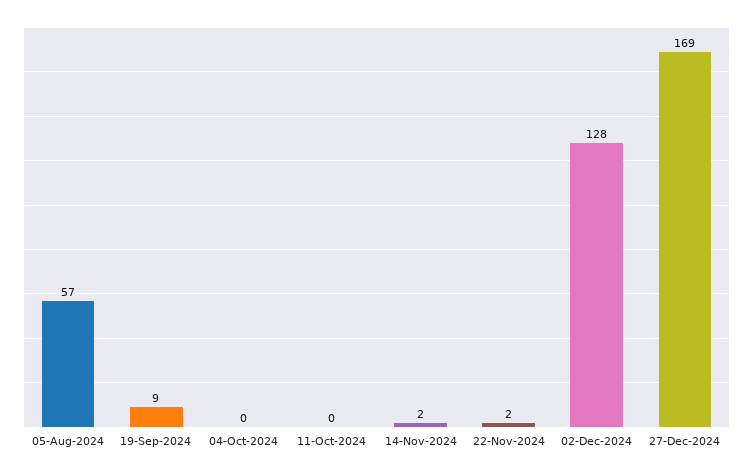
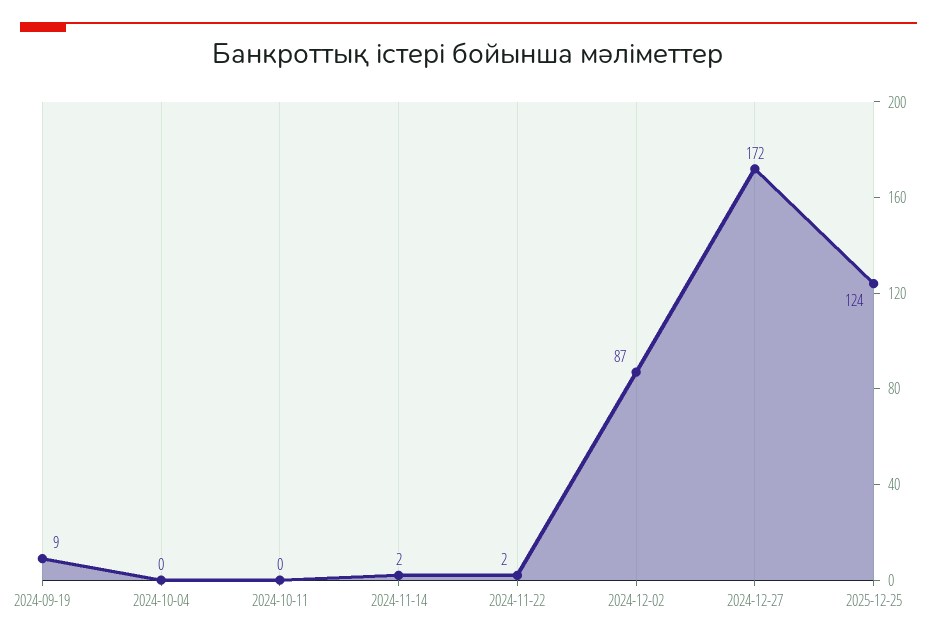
05-Aug-2024: 57 -> none
02-Dec-2024: 128 -> 87
27-Dec-2024: 169 -> 172
2025-12-25: none -> 124

